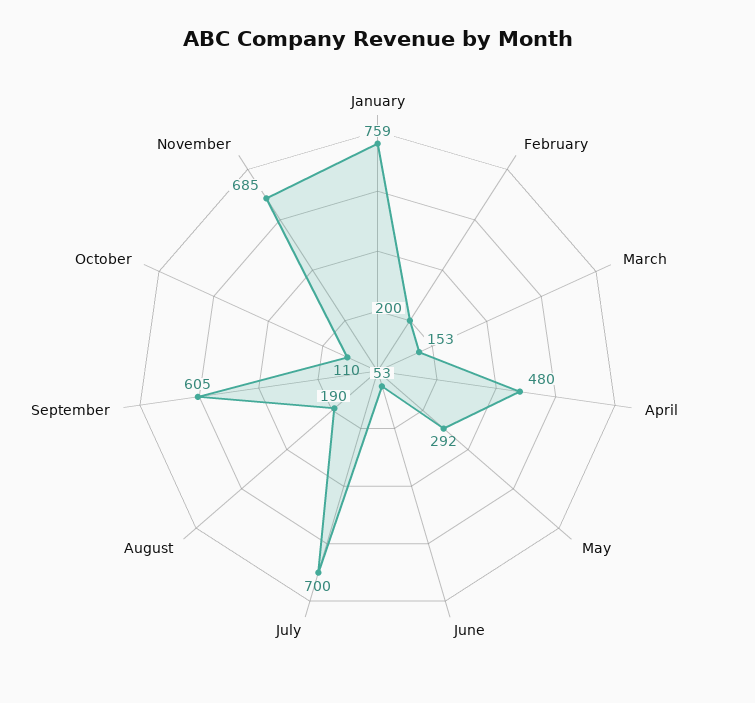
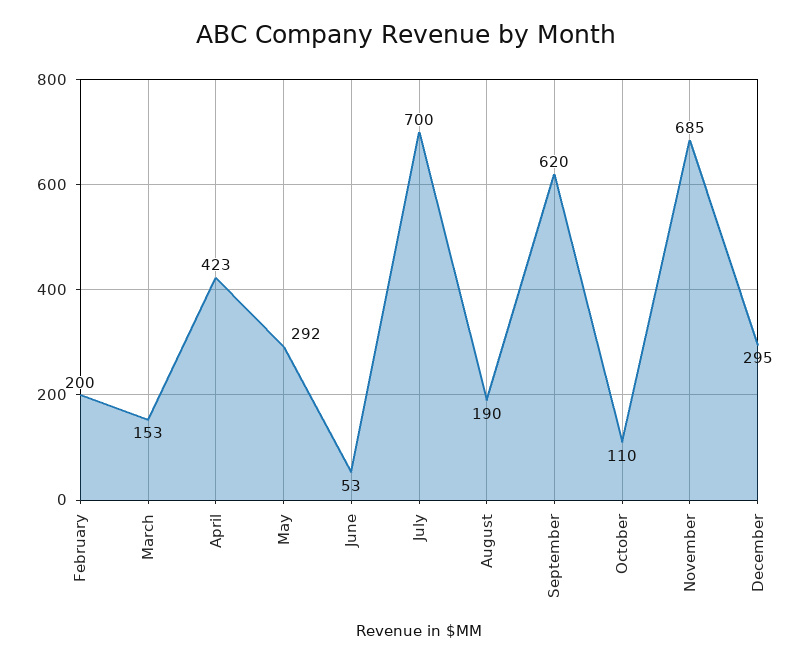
January: 759 -> none
April: 480 -> 423
September: 605 -> 620
December: none -> 295

